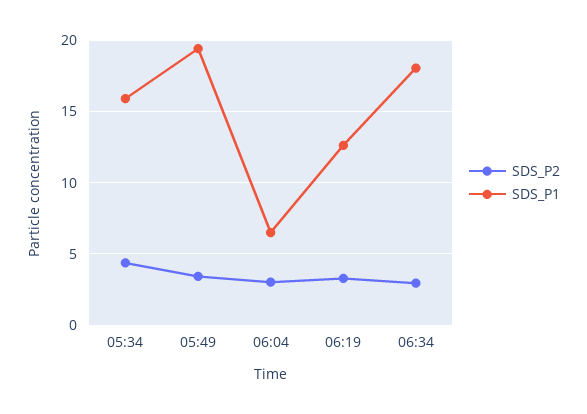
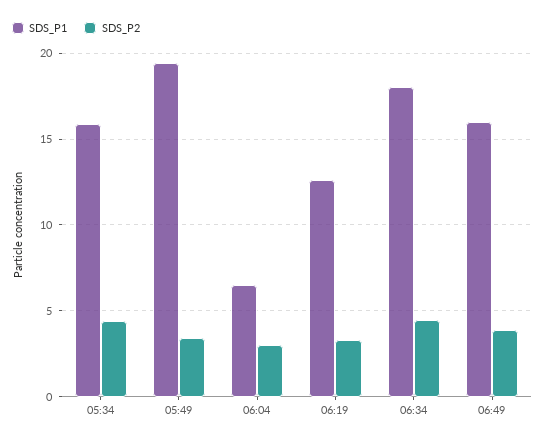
SDS_P2, 06:34: 3 -> 4.5
SDS_P1, 06:49: none -> 16
SDS_P2, 06:49: none -> 4

